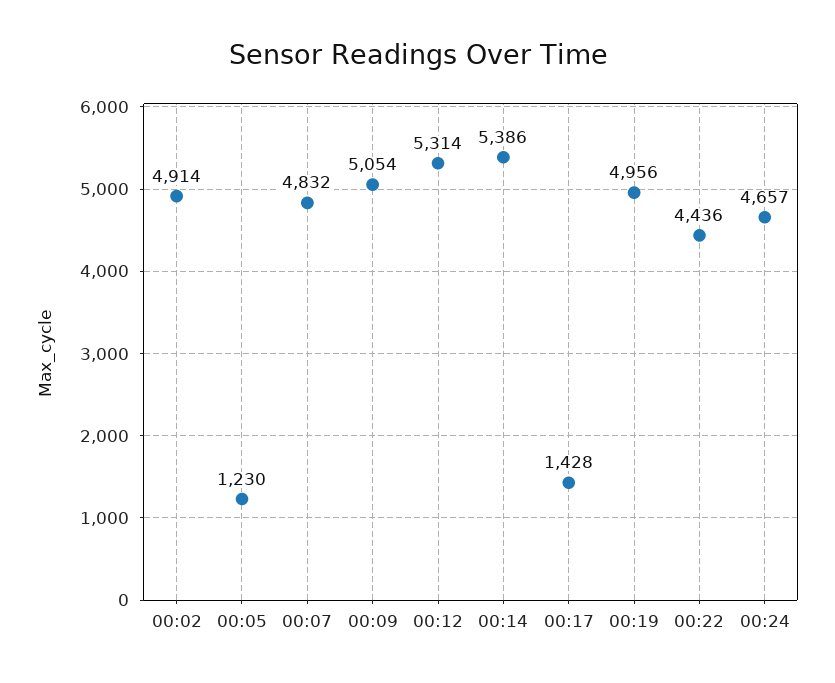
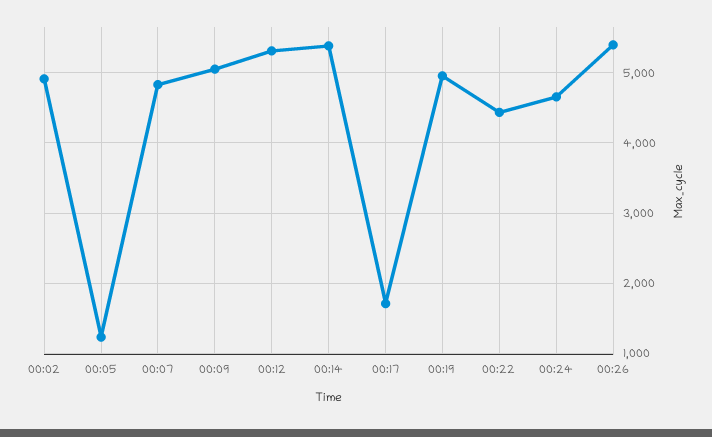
00:17: 1428 -> 1700
00:26: none -> 5400

